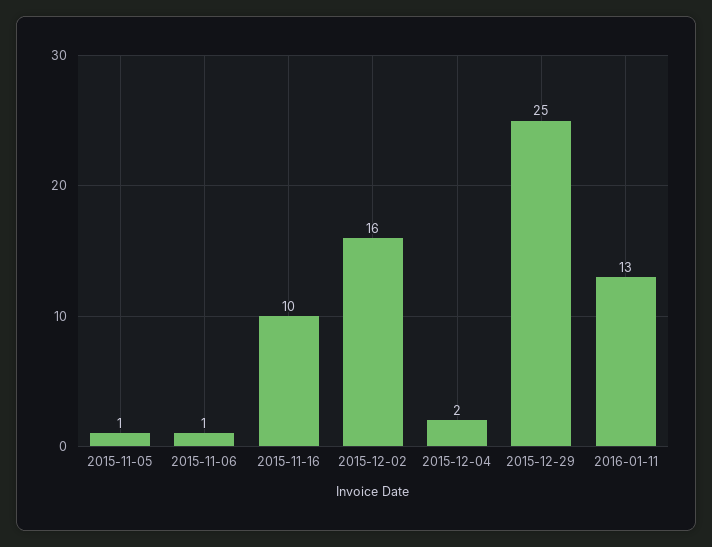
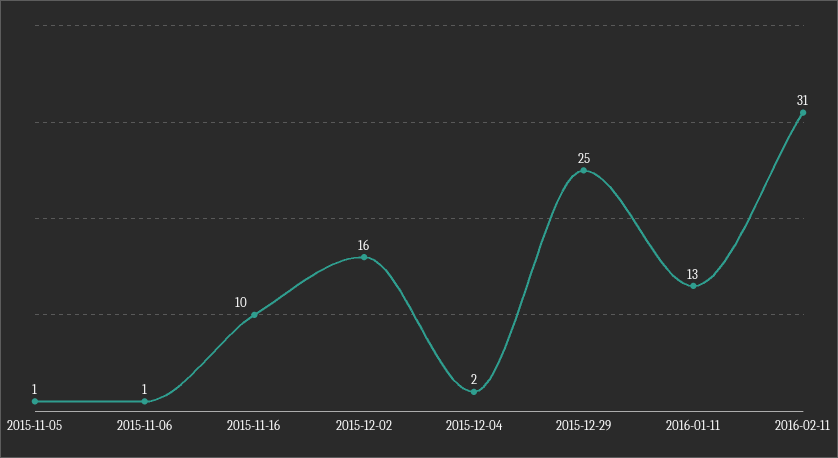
2016-02-11: none -> 31

